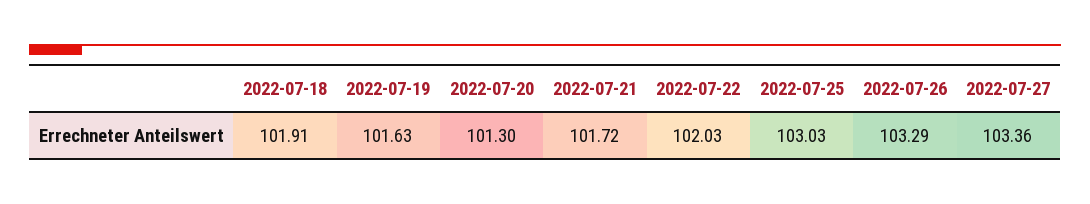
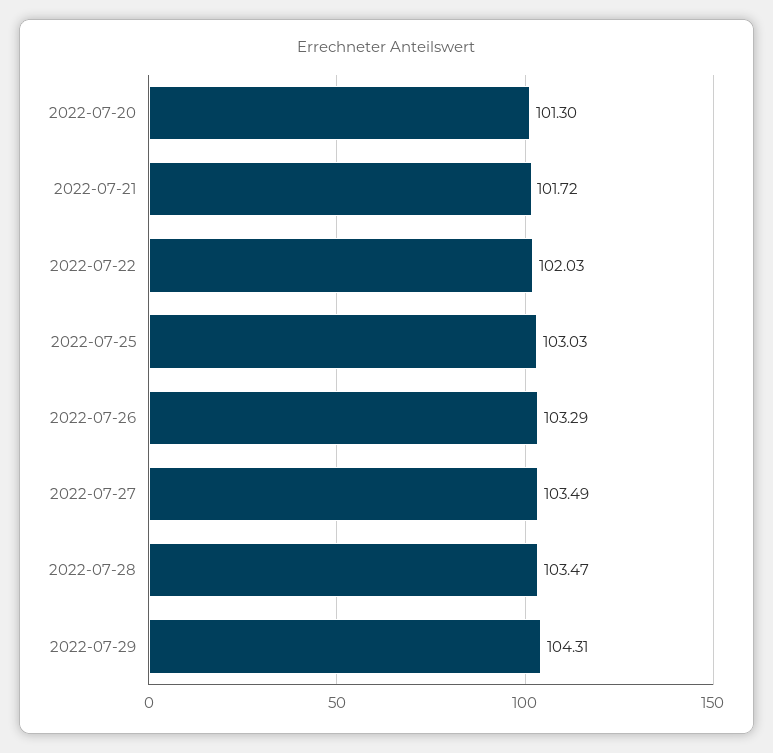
2022-07-18: 101.91 -> none
2022-07-19: 101.63 -> none
2022-07-27: 103.36 -> 103.49
2022-07-28: none -> 103.47
2022-07-29: none -> 104.31

